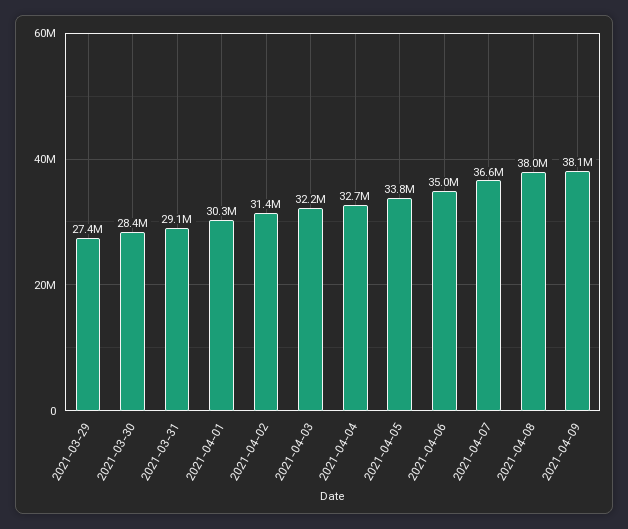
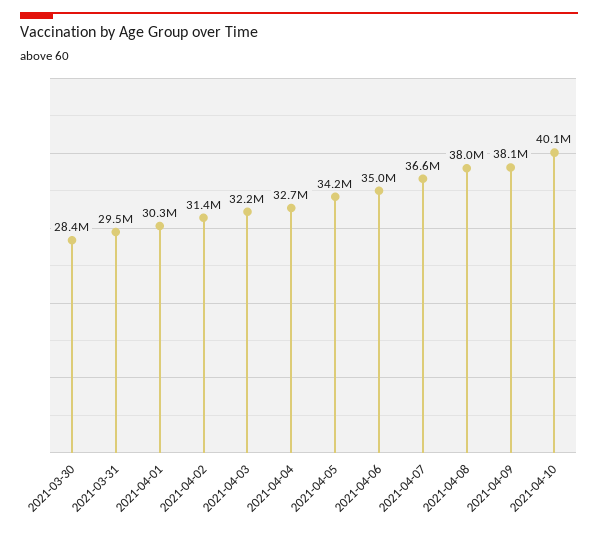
2021-03-29: 27400000 -> none
2021-03-31: 29100000 -> 29500000
2021-04-05: 33800000 -> 34200000
2021-04-10: none -> 40100000

